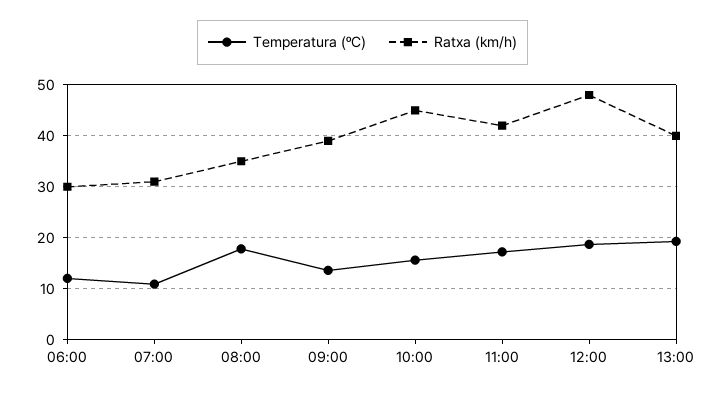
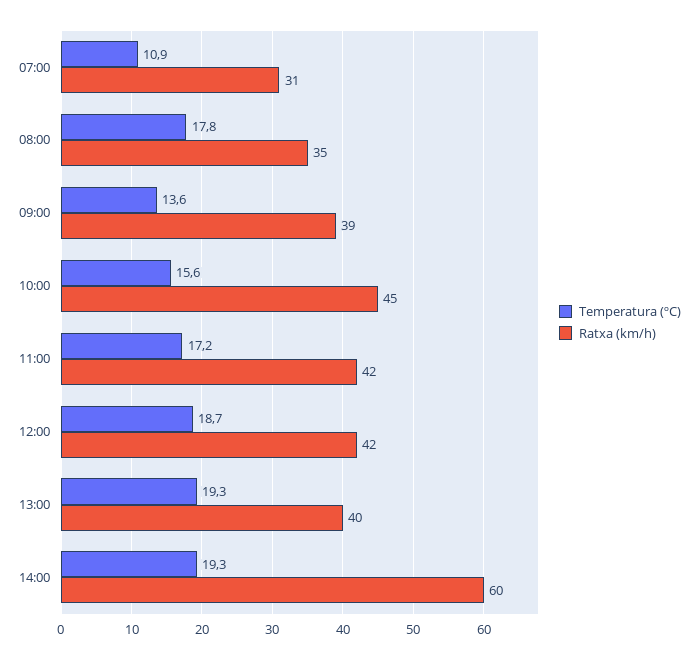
Temperatura (ºC), 06:00: 12 -> none
Ratxa (km/h), 06:00: 30 -> none
Ratxa (km/h), 12:00: 48 -> 42
Temperatura (ºC), 14:00: none -> 19.3
Ratxa (km/h), 14:00: none -> 60

